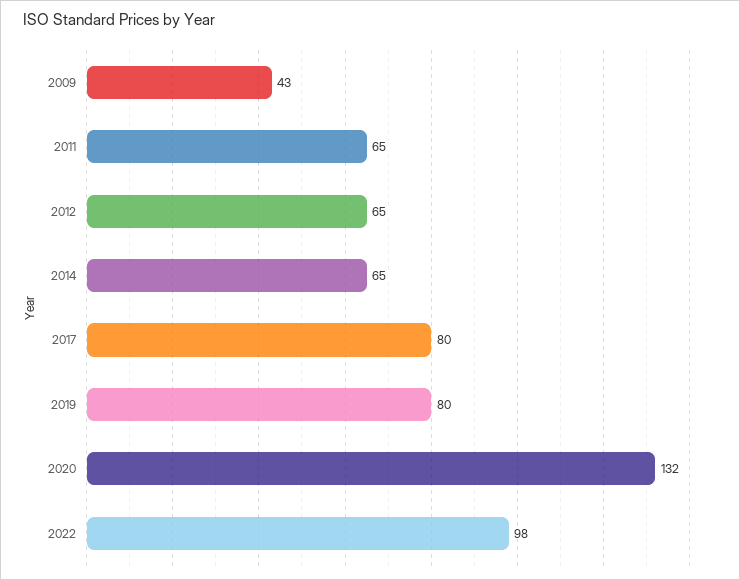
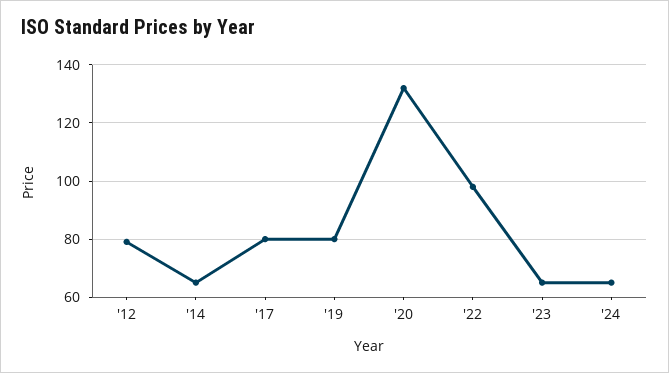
2009: 43 -> none
2011: 65 -> none
2012: 65 -> 80
'23: none -> 65
'24: none -> 65

